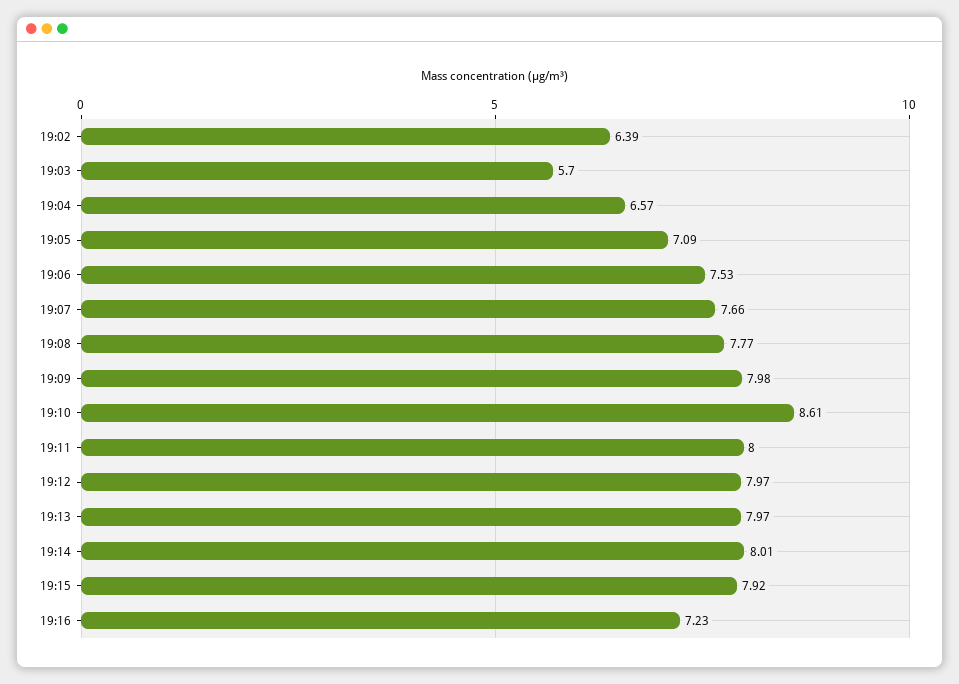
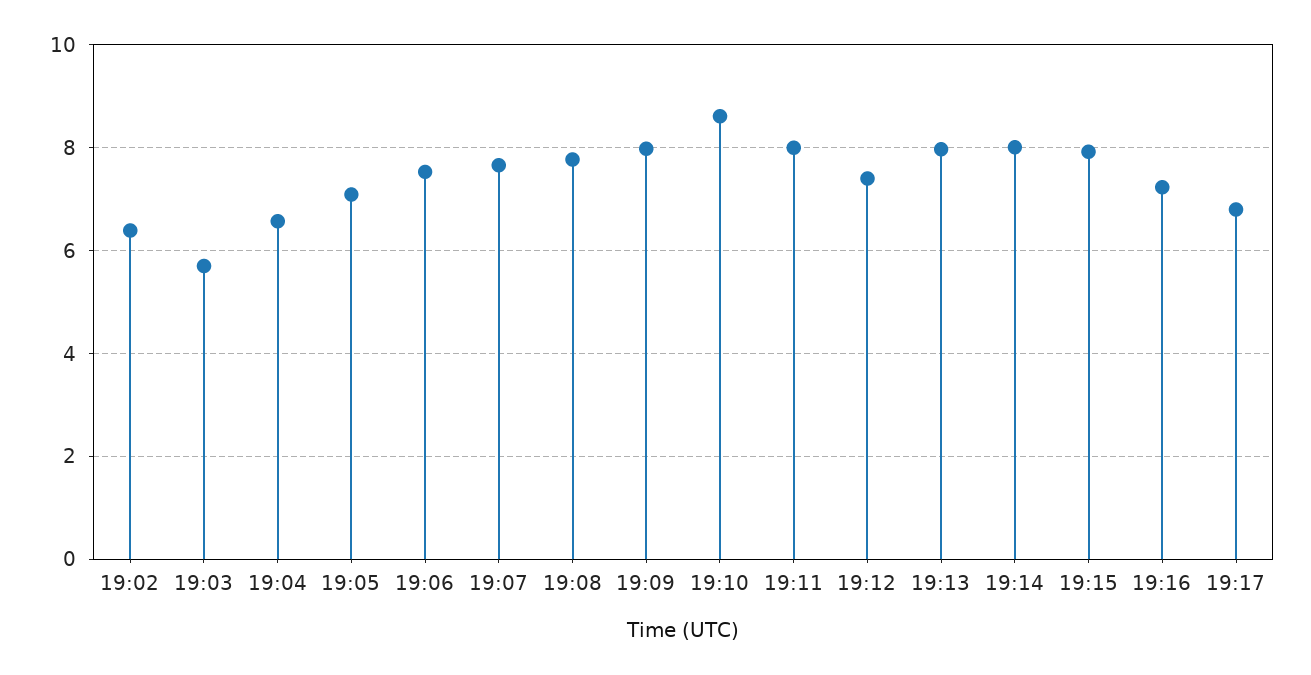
19:12: 7.97 -> 7.4
19:17: none -> 6.8

